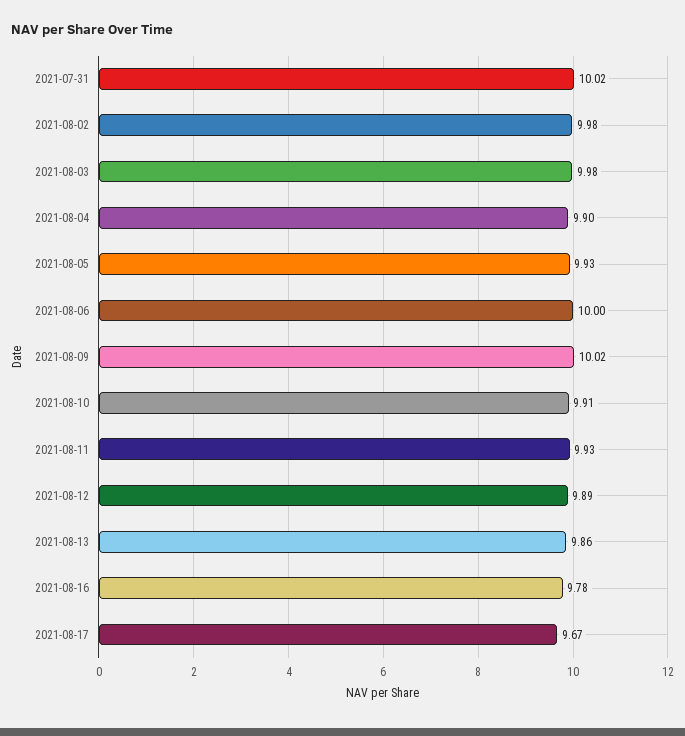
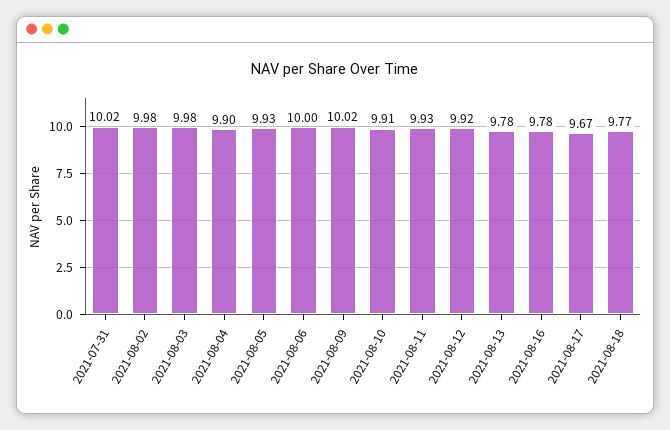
2021-08-12: 9.89 -> 9.92
2021-08-13: 9.86 -> 9.78
2021-08-18: none -> 9.77

